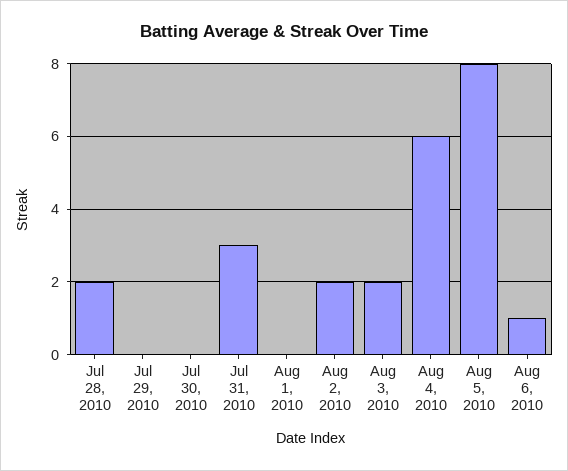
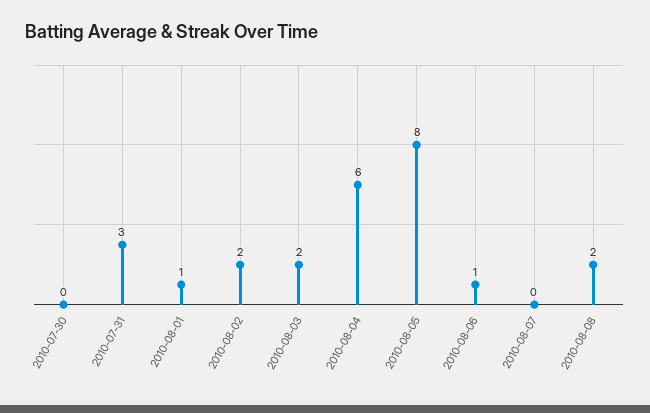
Jul 28, 2010: 2 -> none
Jul 29, 2010: 0 -> none
Aug 1, 2010: 0 -> 1
2010-08-07: none -> 0
2010-08-08: none -> 2

